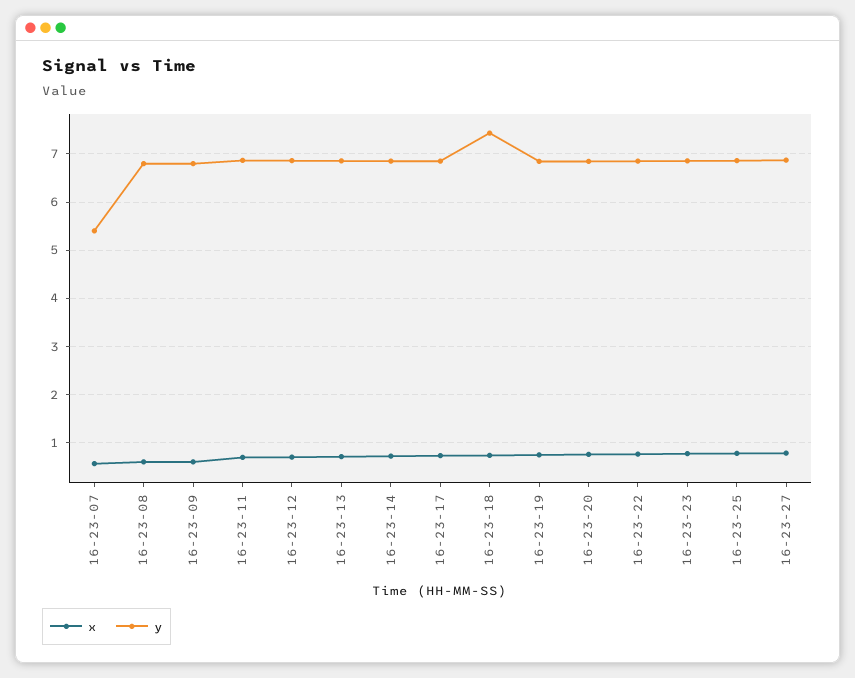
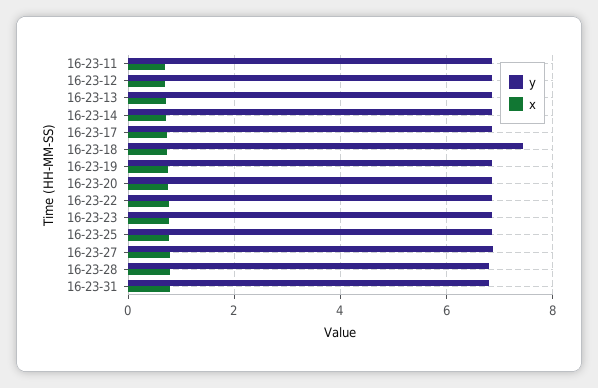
x, 16-23-07: 0.6 -> none
y, 16-23-07: 5.4 -> none
x, 16-23-08: 0.6 -> none
y, 16-23-08: 6.8 -> none
x, 16-23-09: 0.6 -> none
y, 16-23-09: 6.8 -> none
y, 16-23-28: none -> 6.8
x, 16-23-28: none -> 0.8
y, 16-23-31: none -> 6.8
x, 16-23-31: none -> 0.8

